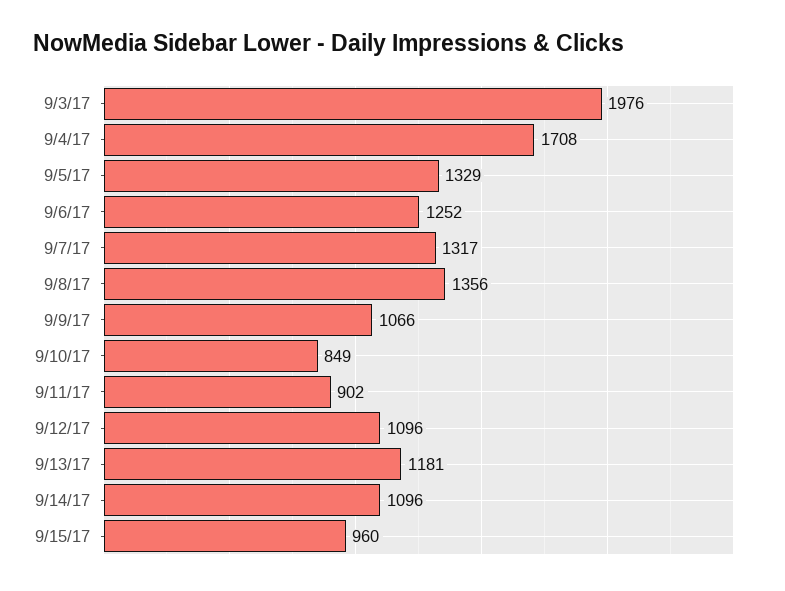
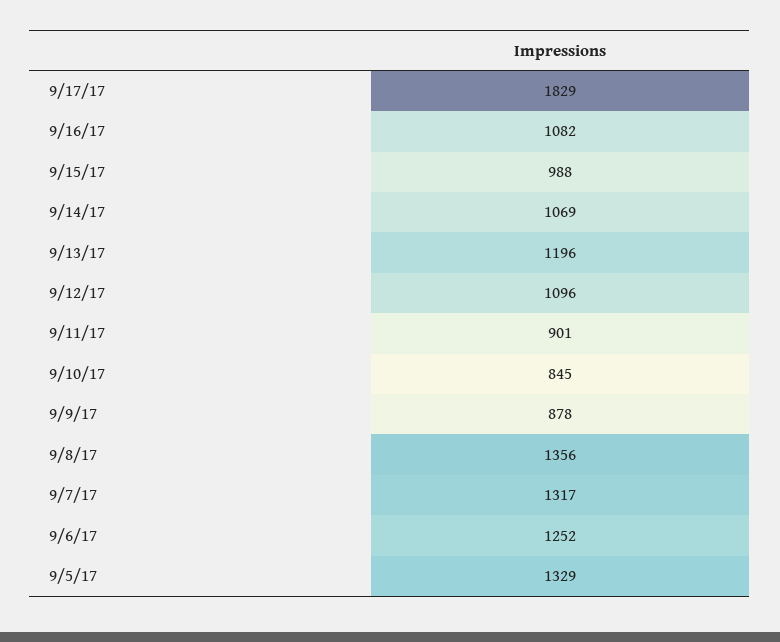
9/3/17: 1976 -> none
9/4/17: 1708 -> none
9/9/17: 1066 -> 878
9/10/17: 849 -> 845
9/11/17: 902 -> 901
9/13/17: 1181 -> 1196
9/14/17: 1096 -> 1069
9/15/17: 960 -> 988
9/17/17: none -> 1829
9/16/17: none -> 1082

